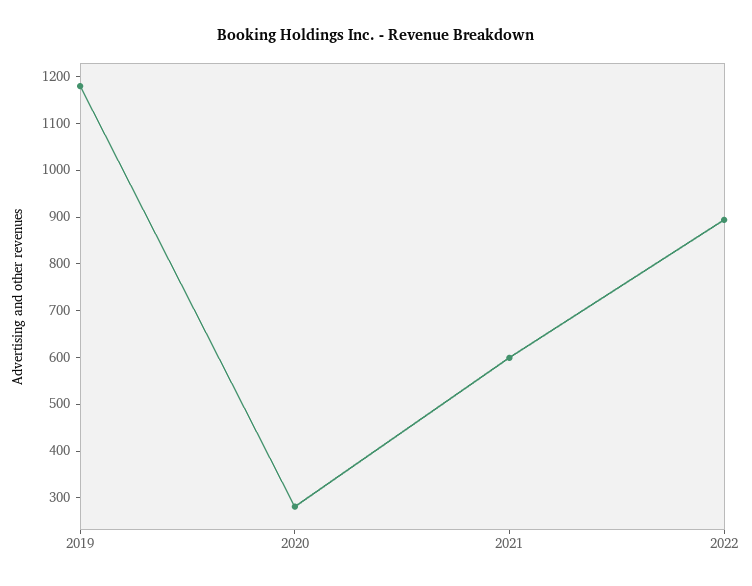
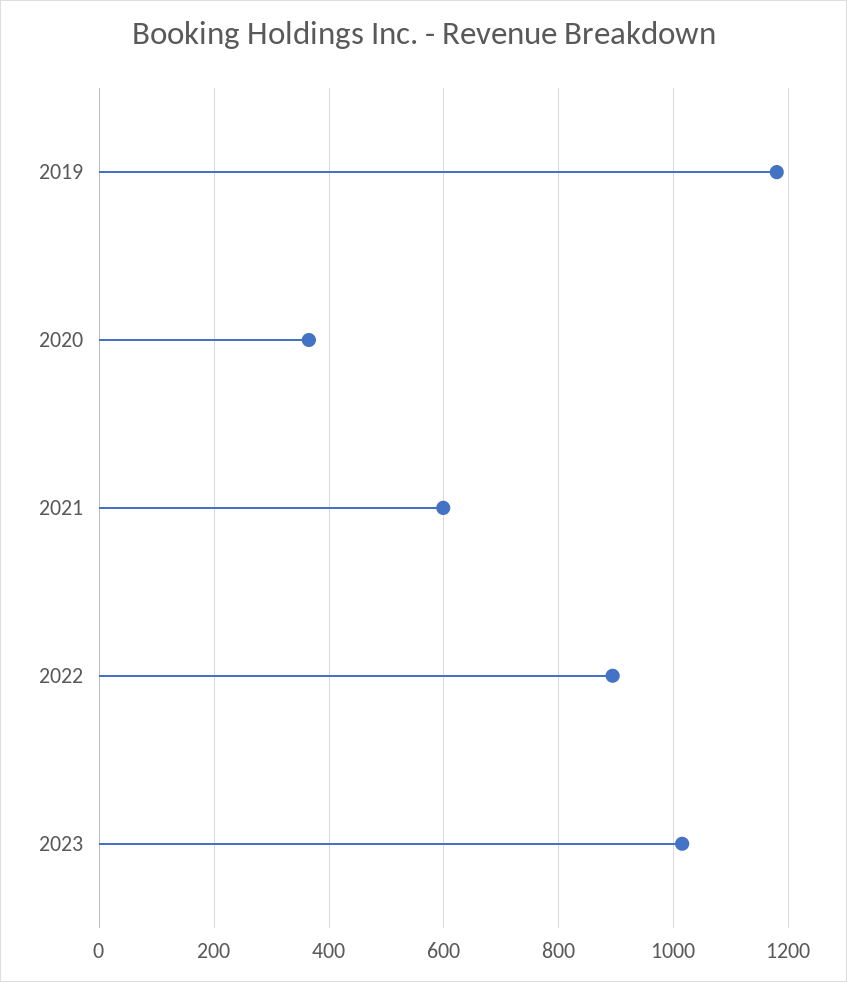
2020: 280 -> 360
2023: none -> 1020

